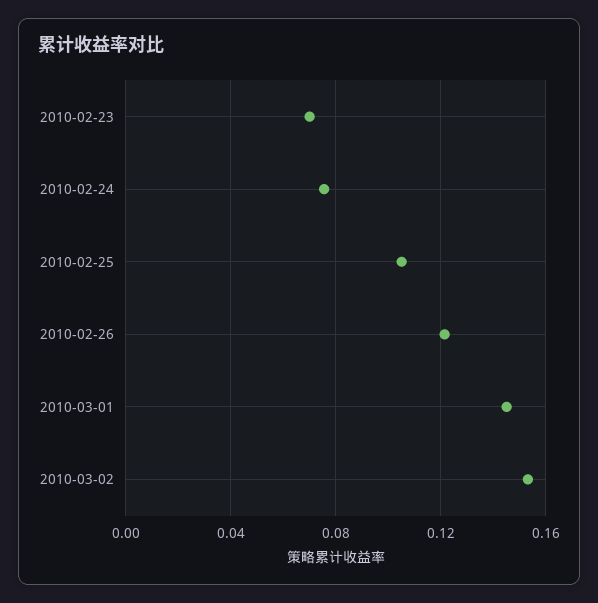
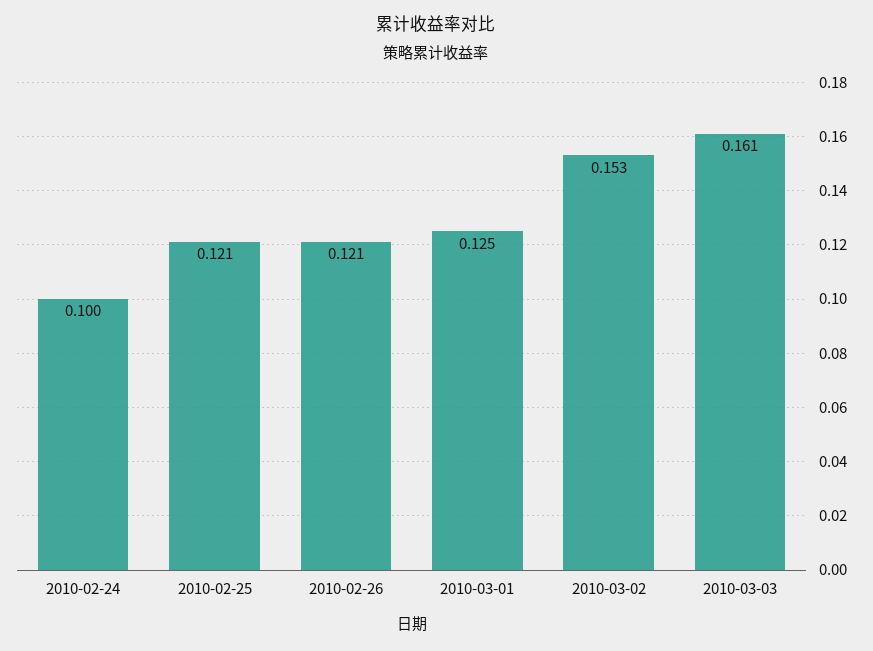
2010-02-23: 0.07 -> none
2010-02-24: 0.075 -> 0.1
2010-02-25: 0.105 -> 0.121
2010-03-01: 0.145 -> 0.125
2010-03-03: none -> 0.161

